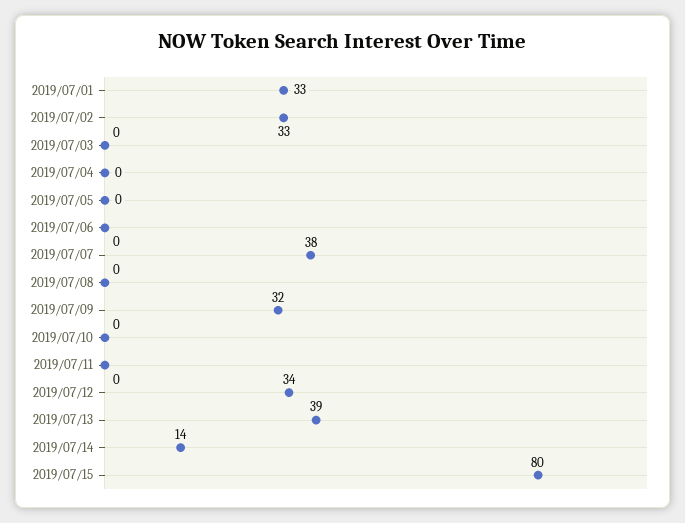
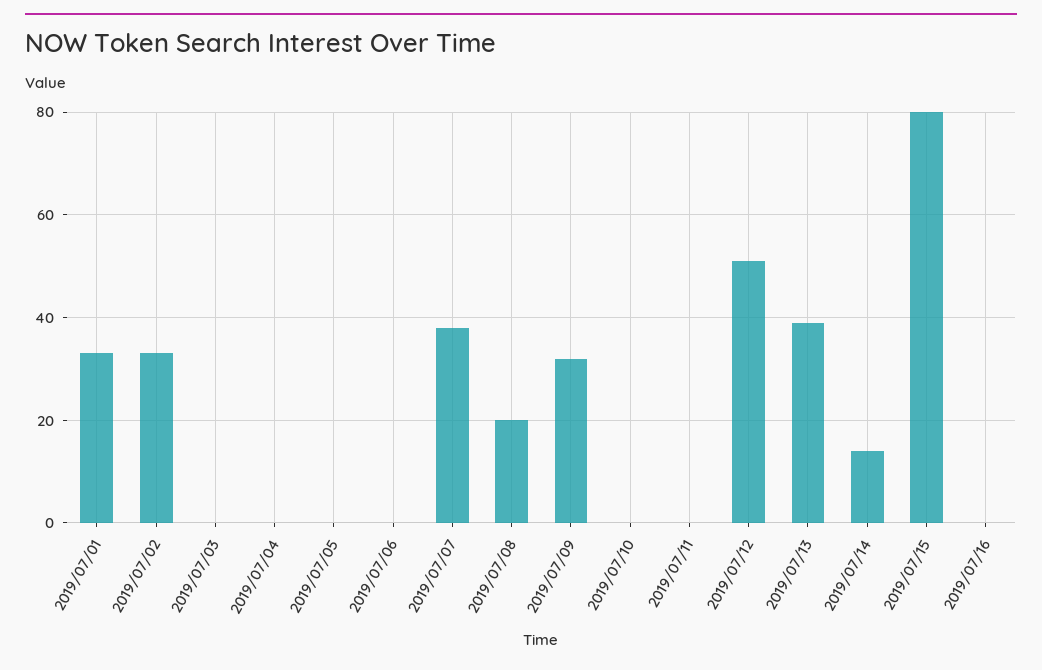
2019/07/08: 0 -> 20
2019/07/12: 34 -> 50
2019/07/16: none -> 0

